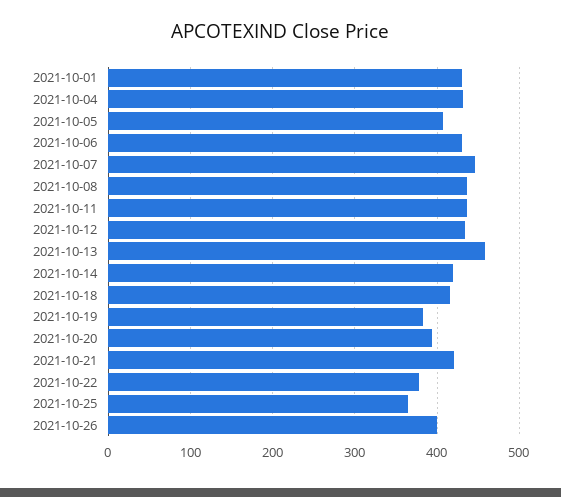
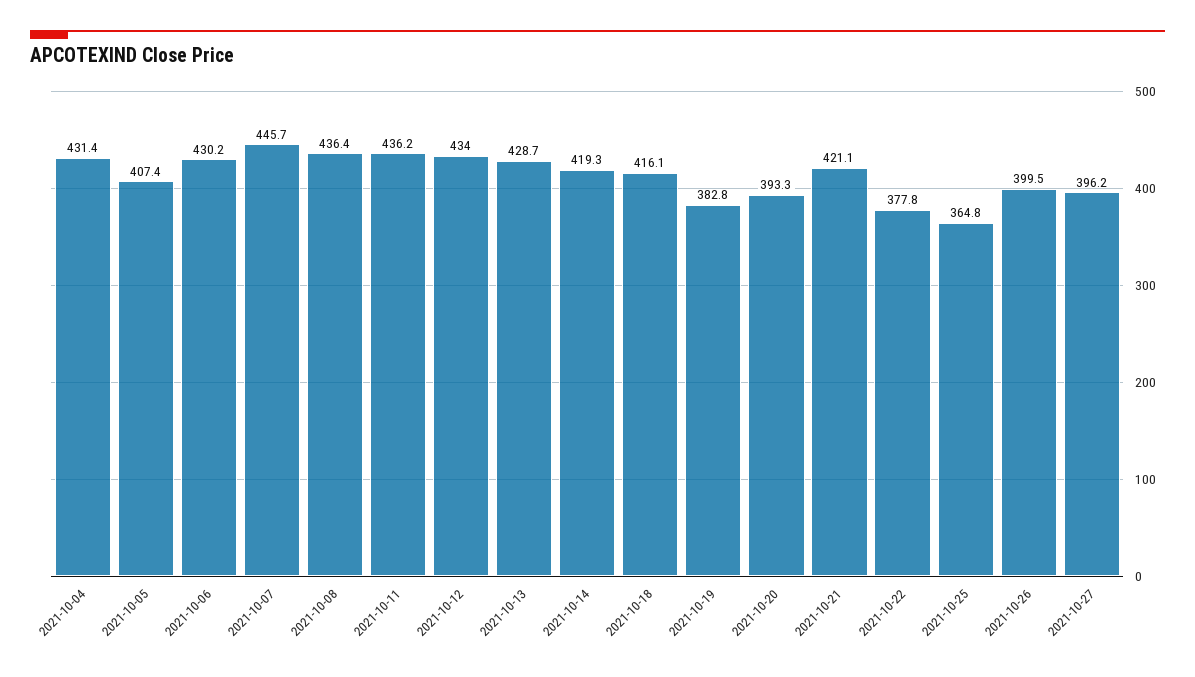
2021-10-01: 430 -> none
2021-10-13: 460 -> 428.7
2021-10-27: none -> 396.2

